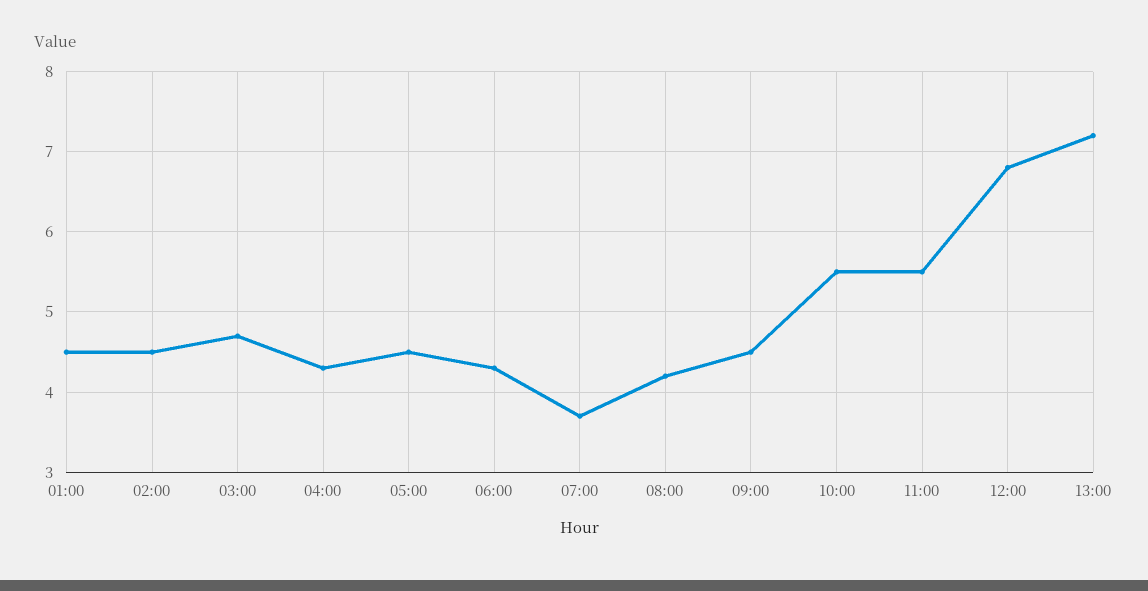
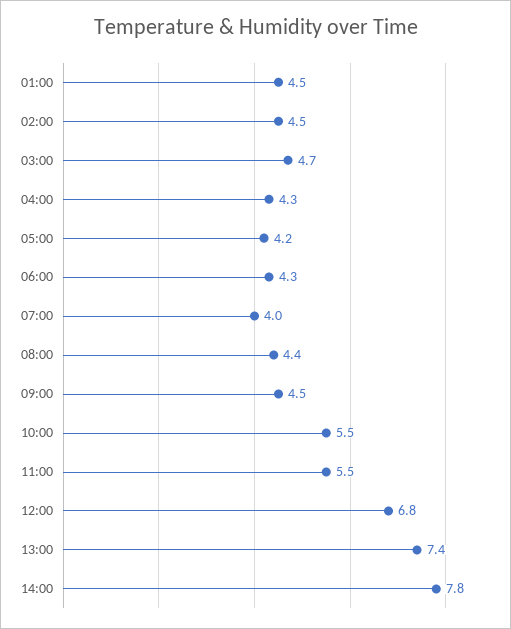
05:00: 4.5 -> 4.2
07:00: 3.7 -> 4
08:00: 4.2 -> 4.4
13:00: 7.2 -> 7.4
14:00: none -> 7.8

